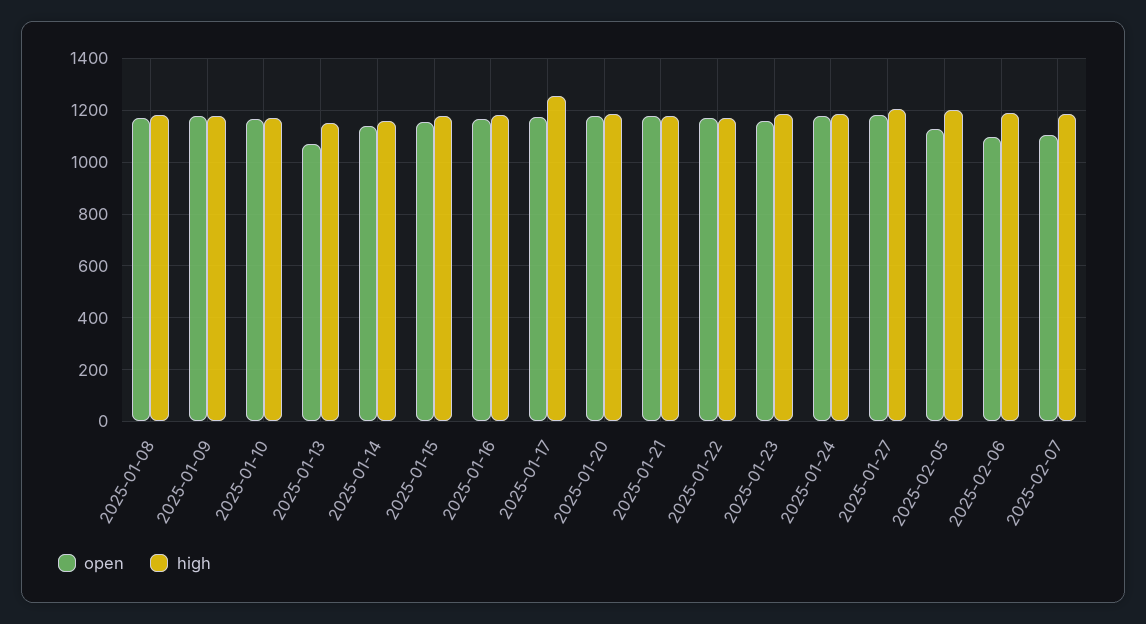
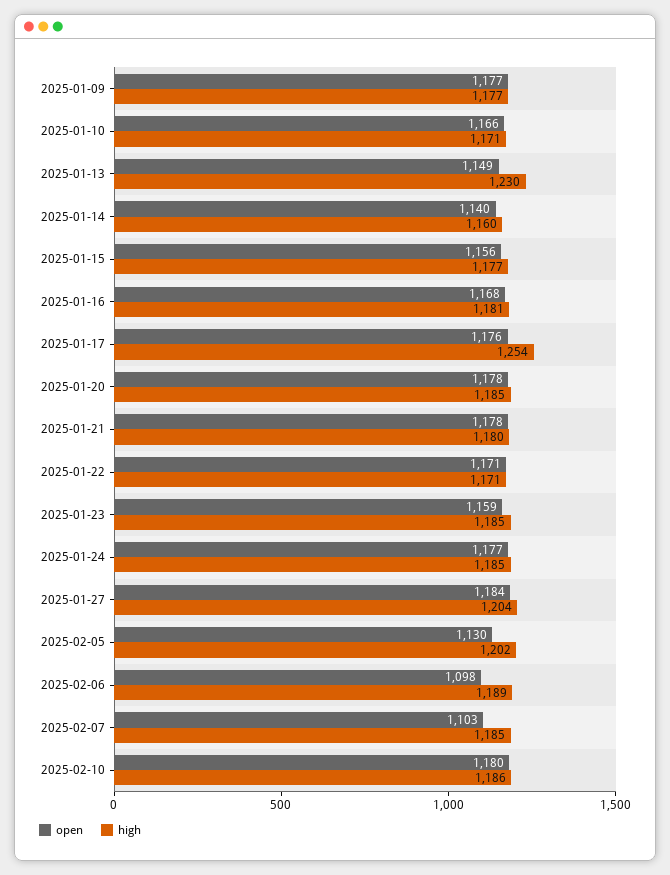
open, 2025-01-08: 1175 -> none
high, 2025-01-08: 1175 -> none
open, 2025-01-13: 1075 -> 1149
high, 2025-01-13: 1150 -> 1230
open, 2025-02-10: none -> 1180
high, 2025-02-10: none -> 1186

